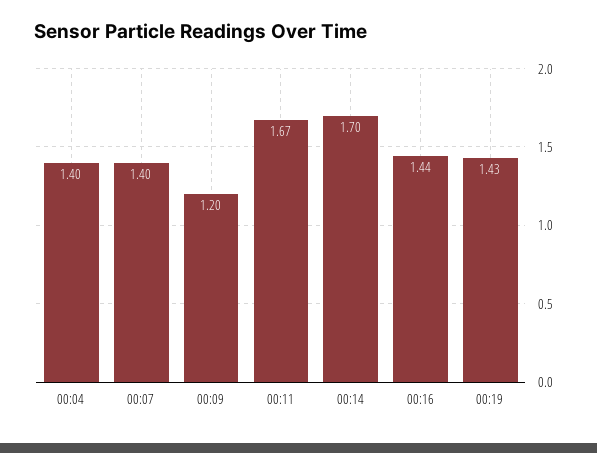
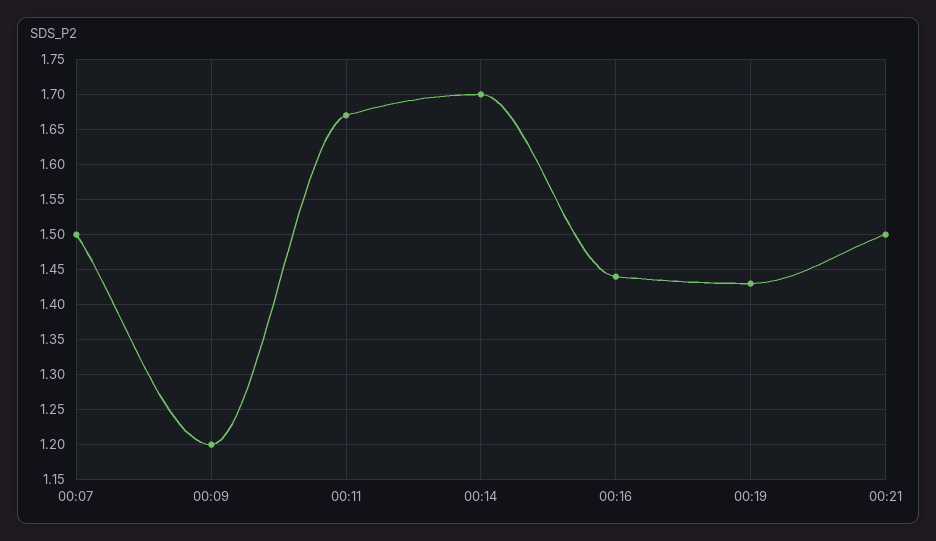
00:04: 1.4 -> none
00:07: 1.4 -> 1.5
00:21: none -> 1.5

